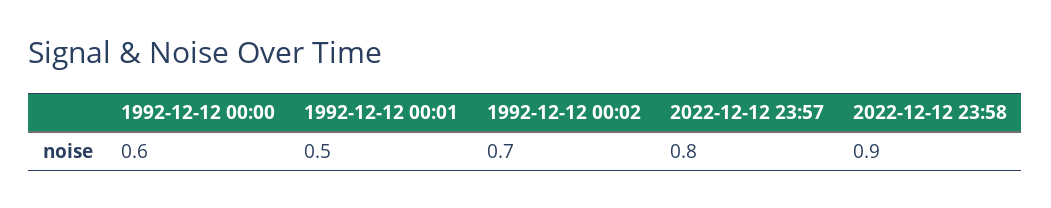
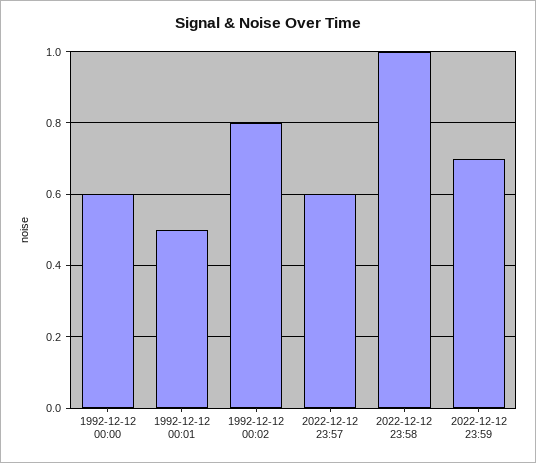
1992-12-12 00:02: 0.7 -> 0.8
2022-12-12 23:57: 0.8 -> 0.6
2022-12-12 23:58: 0.9 -> 1
2022-12-12 23:59: none -> 0.7

